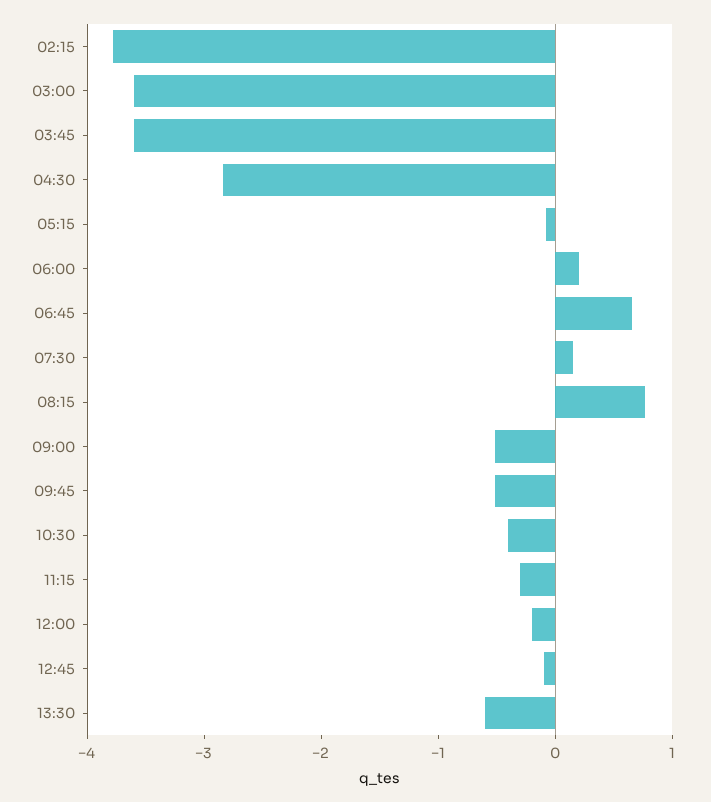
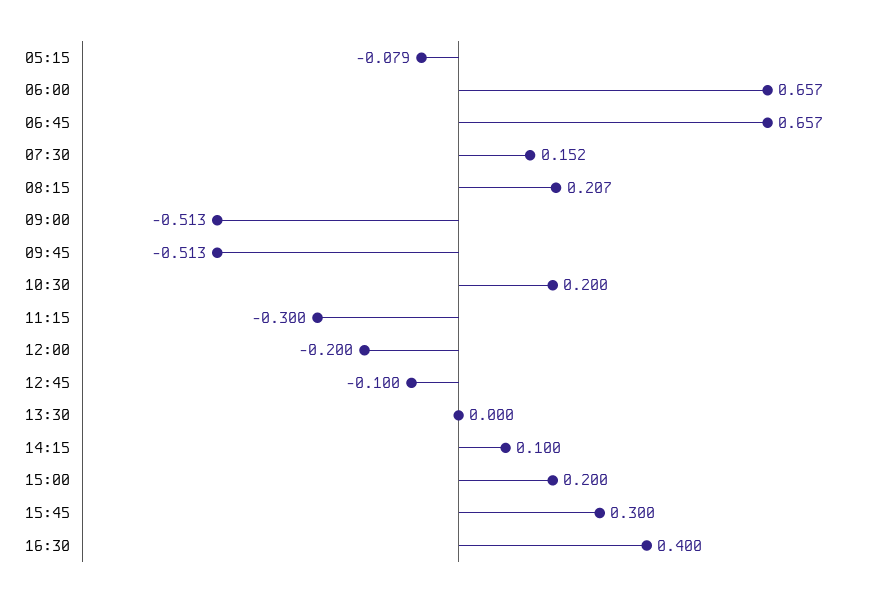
02:15: -3.8 -> none
03:00: -3.6 -> none
03:45: -3.6 -> none
04:30: -2.8 -> none
06:00: 0.2 -> 0.657
08:15: 0.8 -> 0.207
10:30: -0.4 -> 0.2
13:30: -0.6 -> 0
14:15: none -> 0.1
15:00: none -> 0.2
15:45: none -> 0.3
16:30: none -> 0.4

